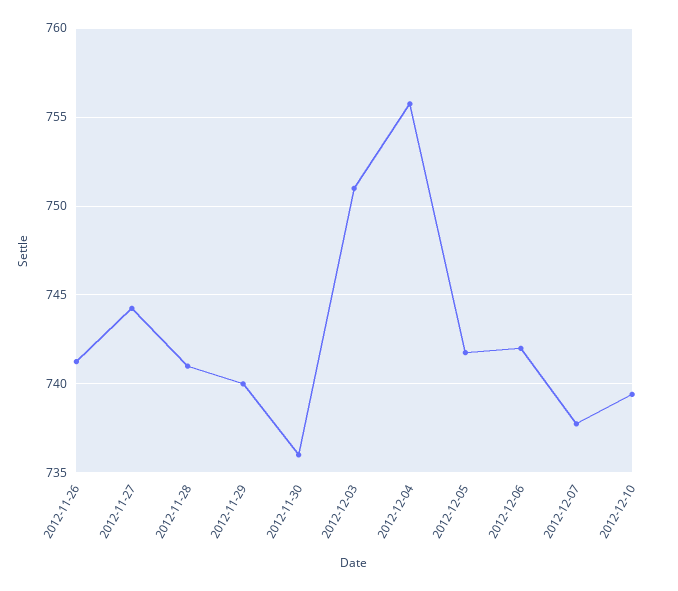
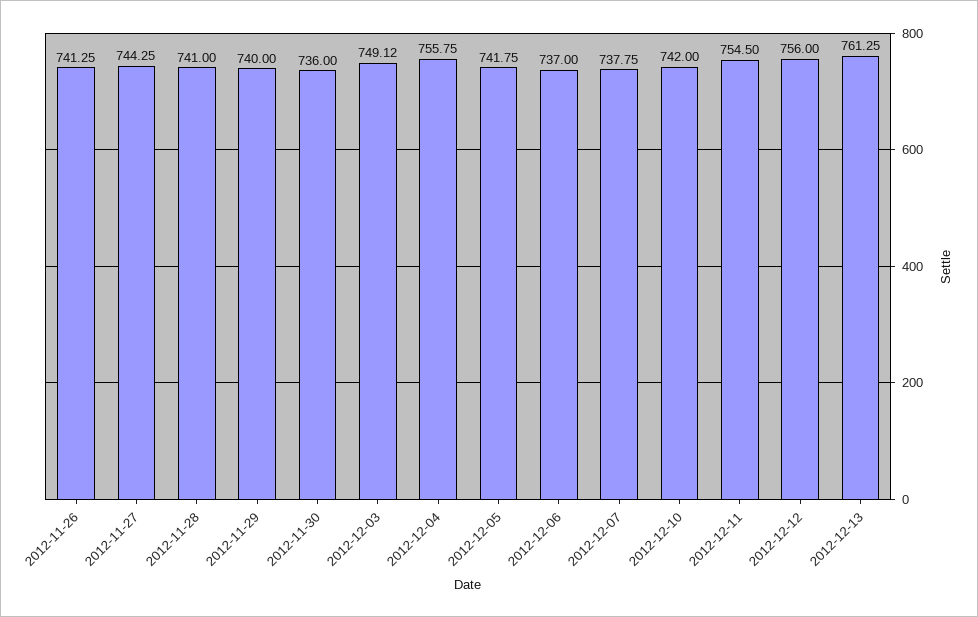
2012-12-03: 751 -> 749.12
2012-12-06: 742 -> 737
2012-12-10: 739.5 -> 742
2012-12-11: none -> 754.5
2012-12-12: none -> 756
2012-12-13: none -> 761.25

